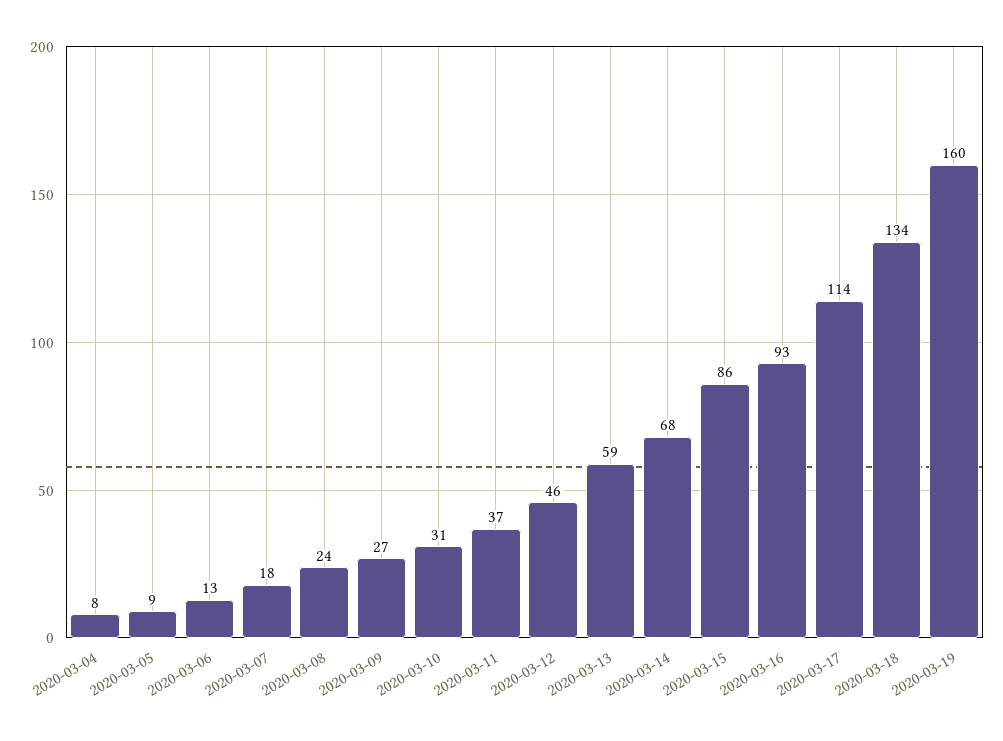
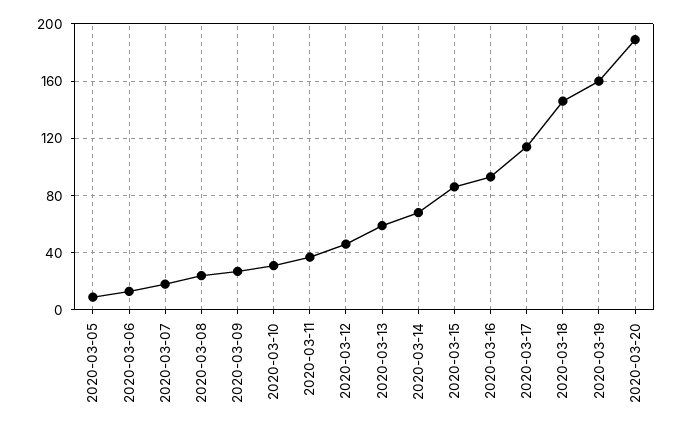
2020-03-04: 8 -> none
2020-03-18: 134 -> 145
2020-03-20: none -> 190

